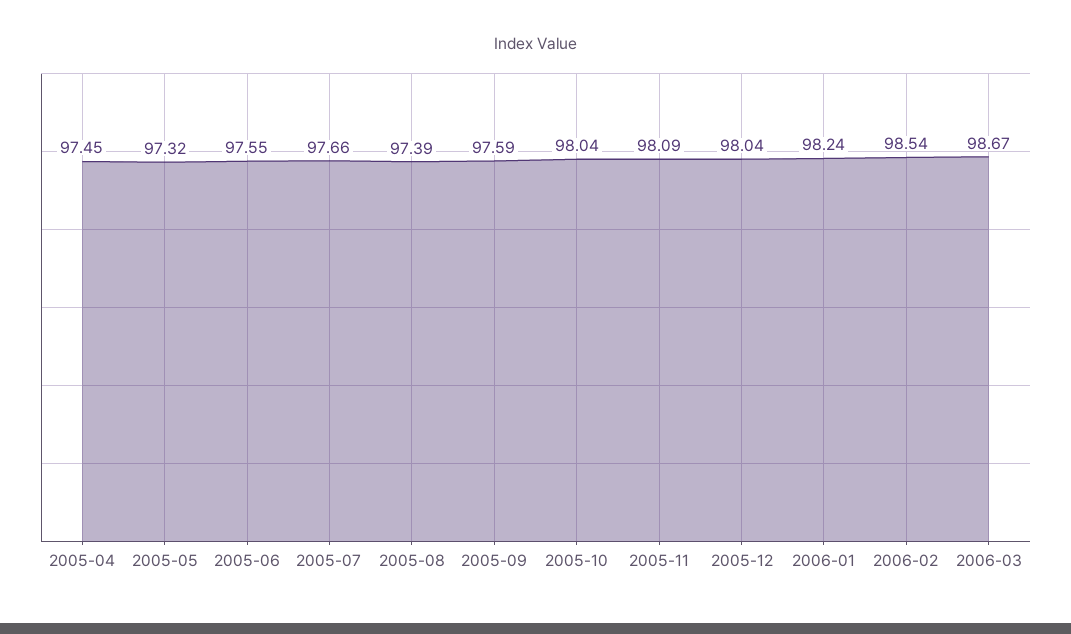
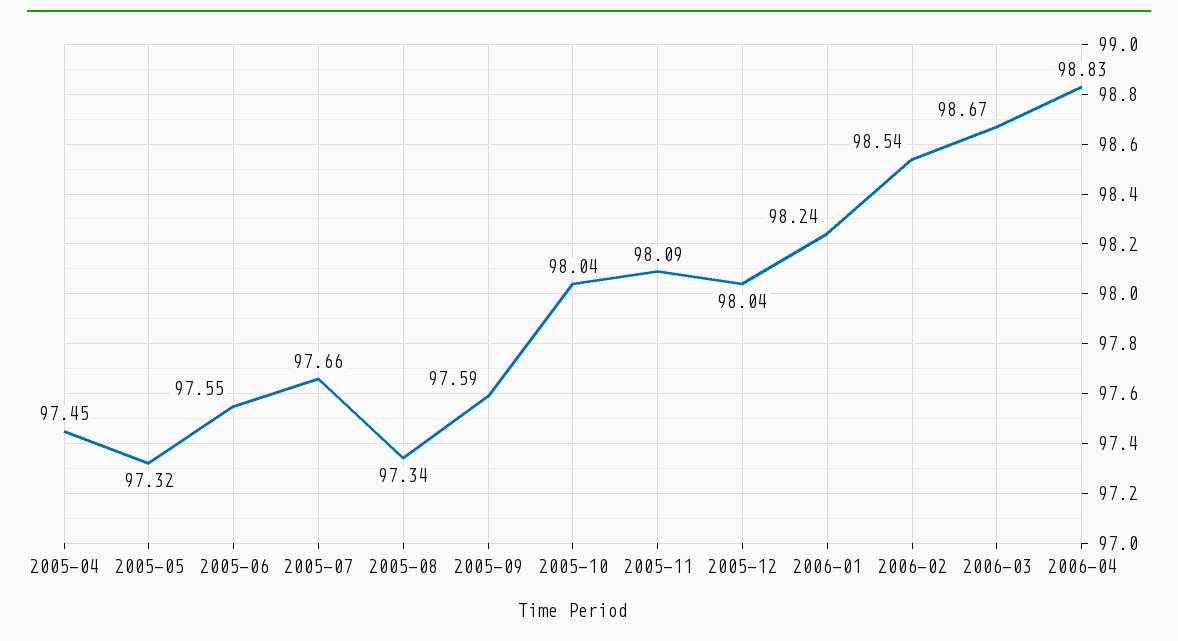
2005-08: 97.39 -> 97.34
2006-04: none -> 98.83

